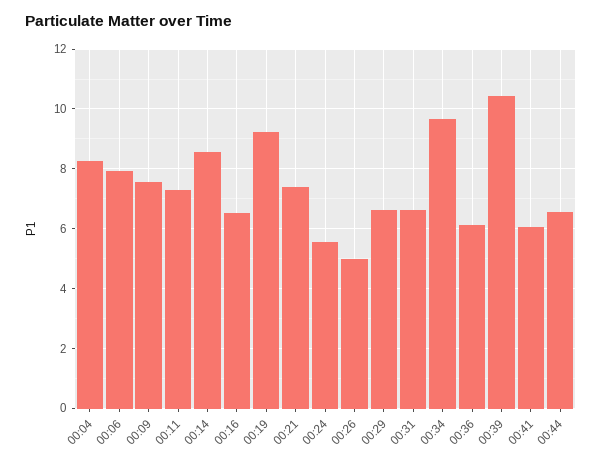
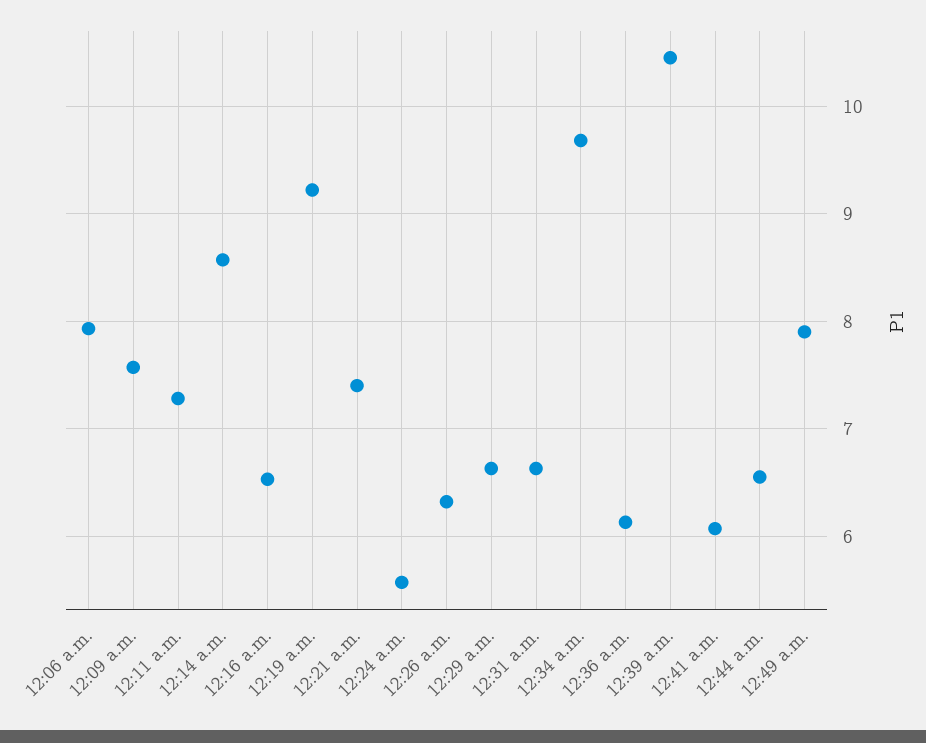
00:04: 8.25 -> none
00:26: 5 -> 6.3
12:49 a.m.: none -> 7.9

